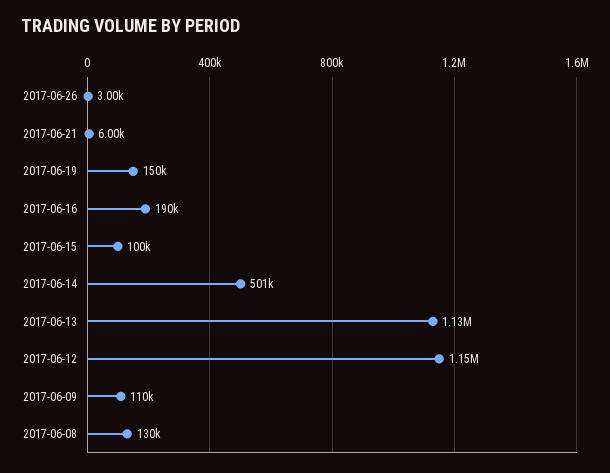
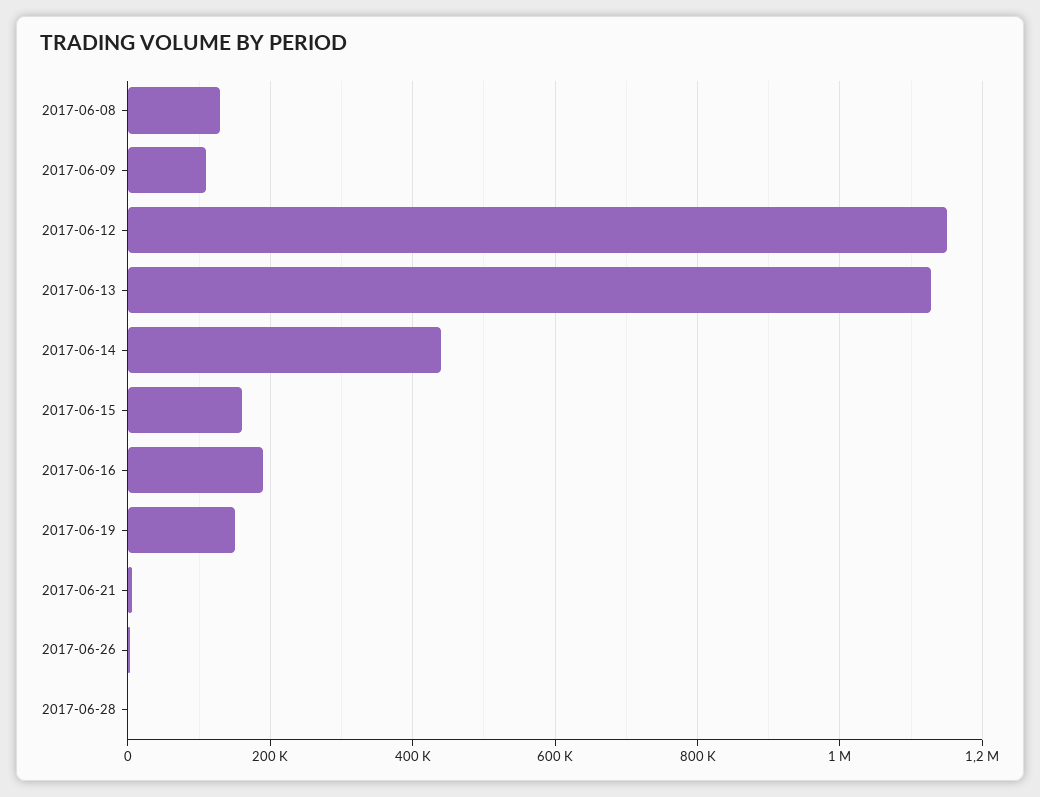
2017-06-15: 100000 -> 160000
2017-06-14: 501000 -> 440000
2017-06-28: none -> 0

